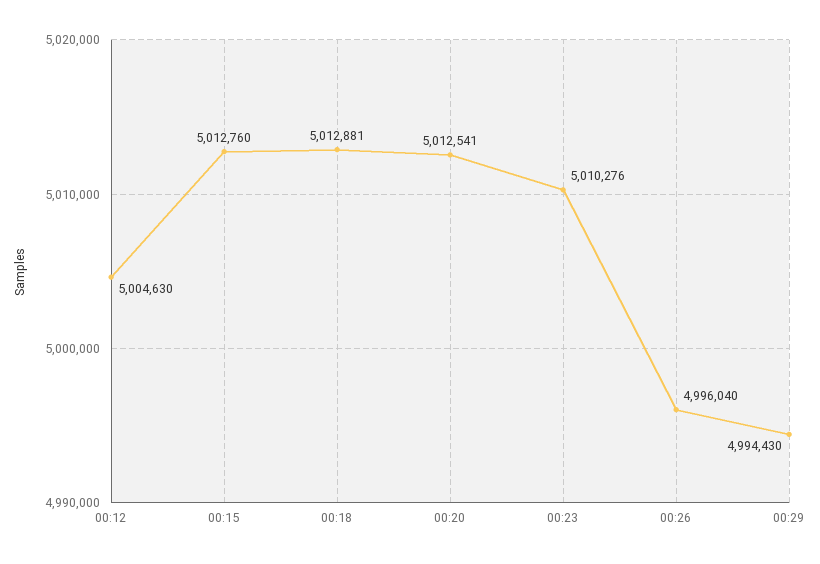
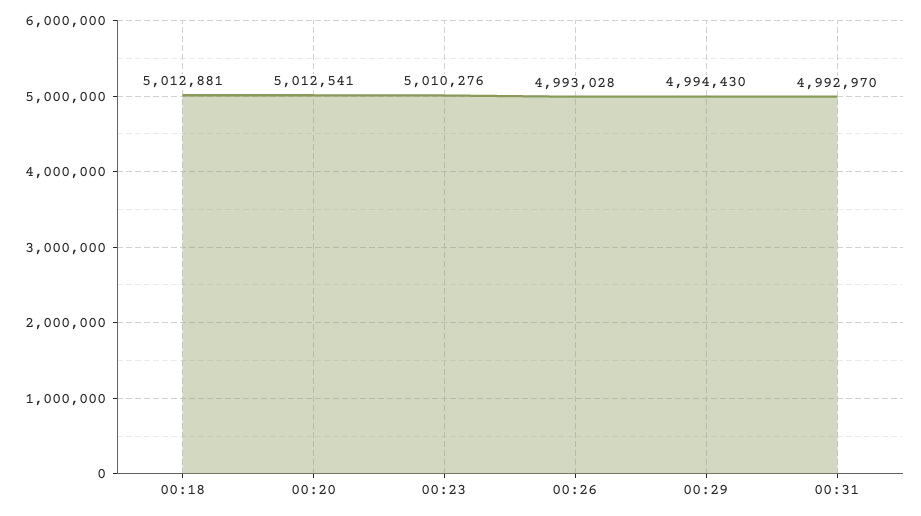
00:12: 5004630 -> none
00:15: 5012760 -> none
00:26: 4996040 -> 4993028
00:31: none -> 4992970

